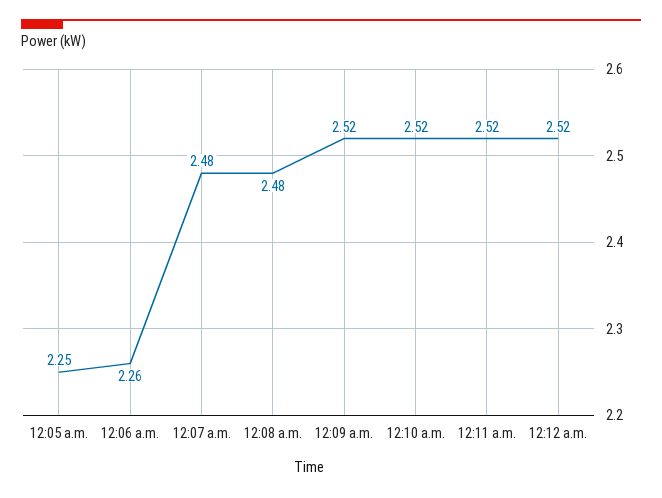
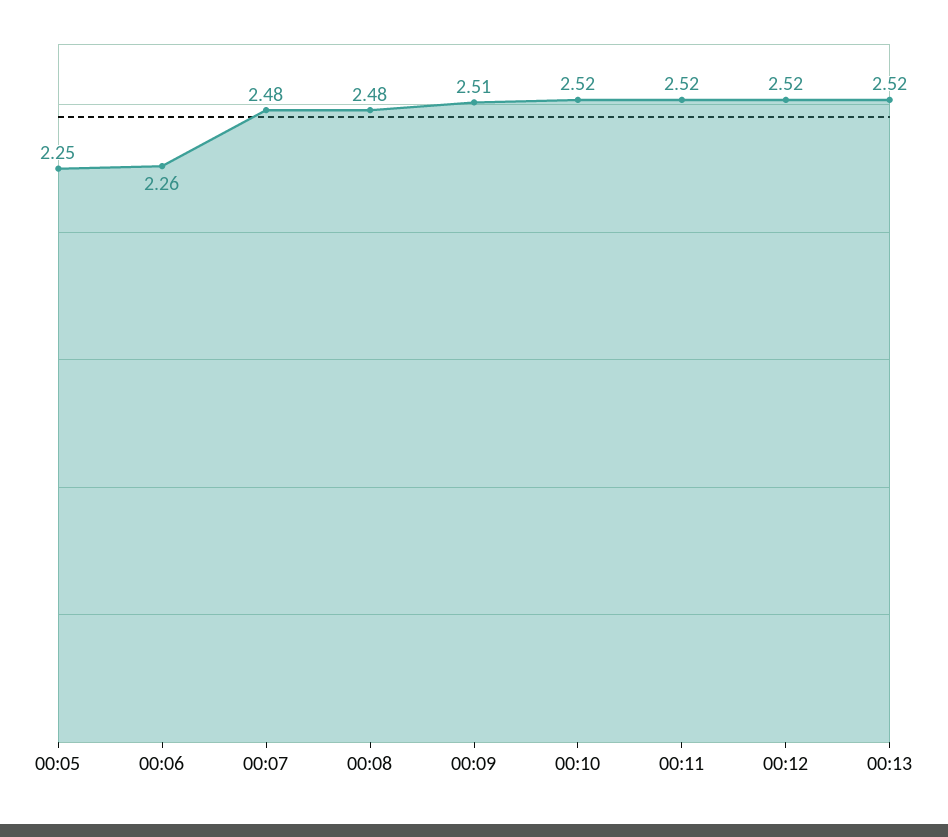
12:09 a.m.: 2.52 -> 2.51
00:13: none -> 2.52

